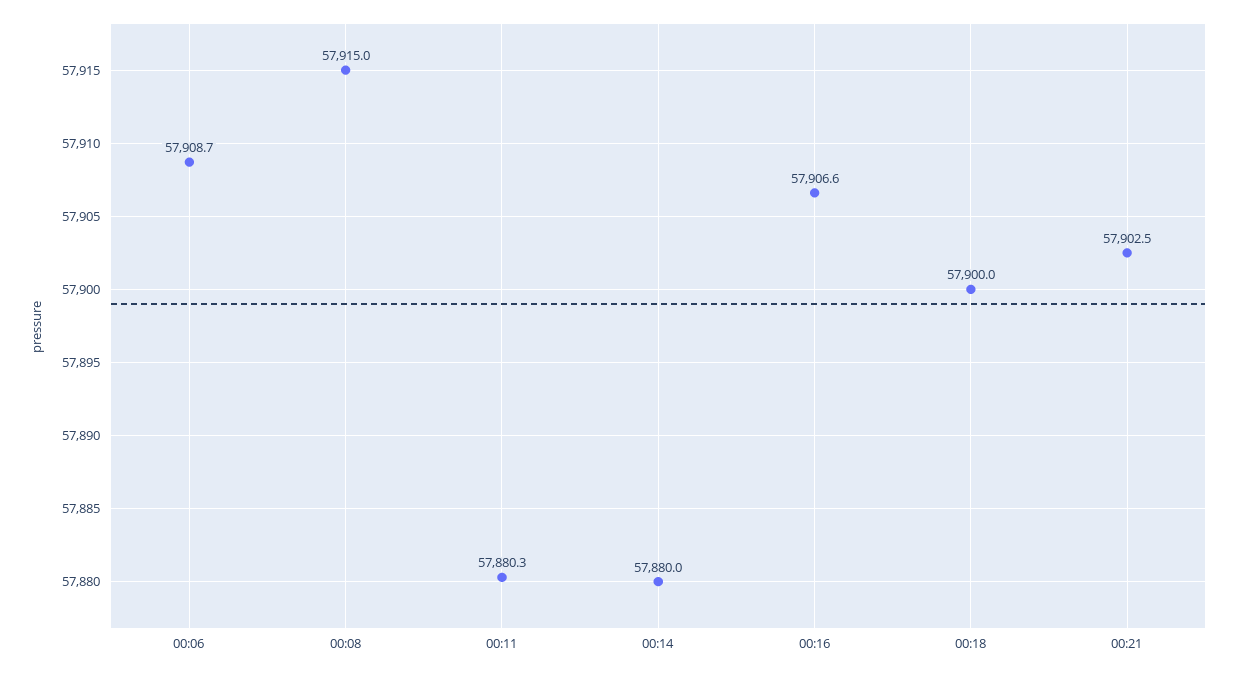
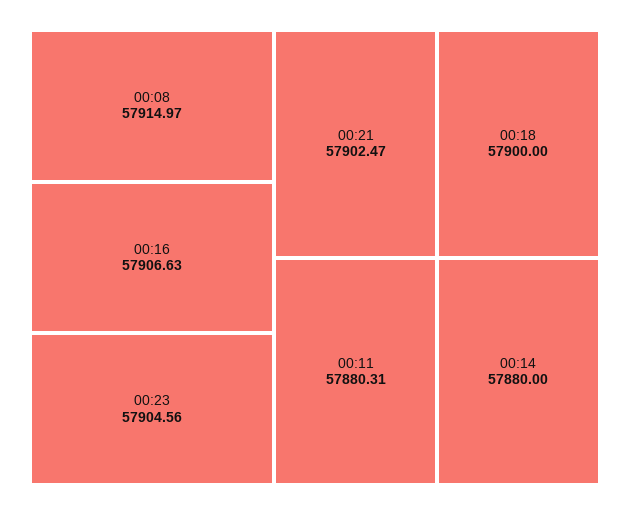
00:06: 57908.7 -> none
00:23: none -> 57904.56

